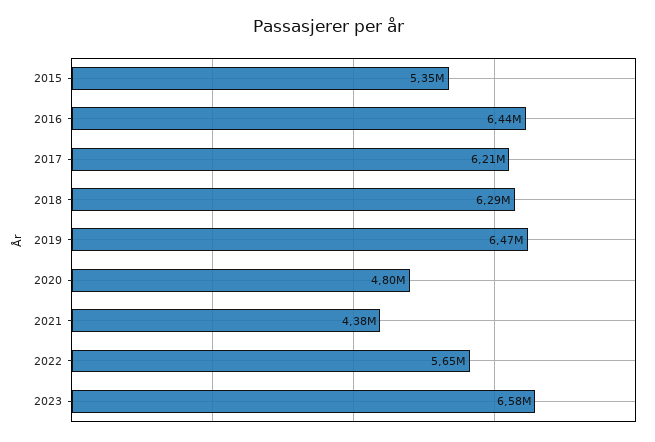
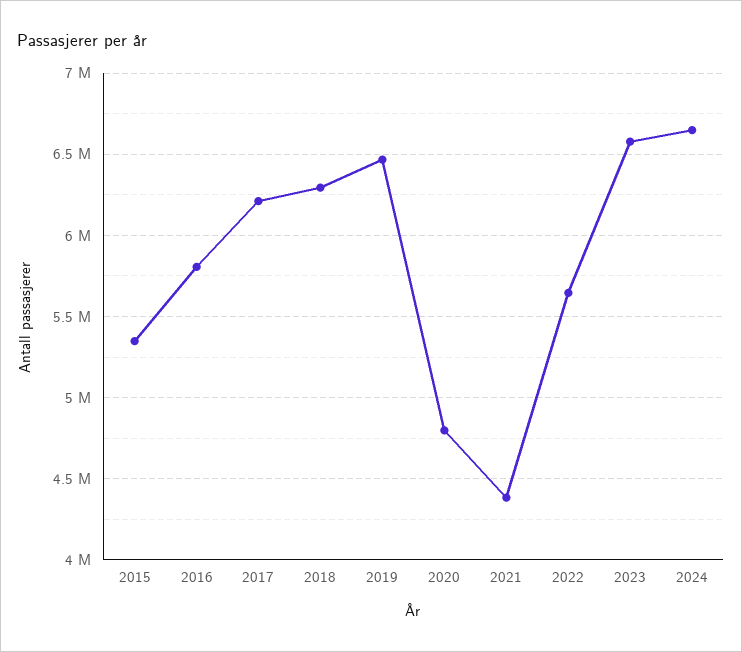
2016: 6440000 -> 5800000
2024: none -> 6650000

